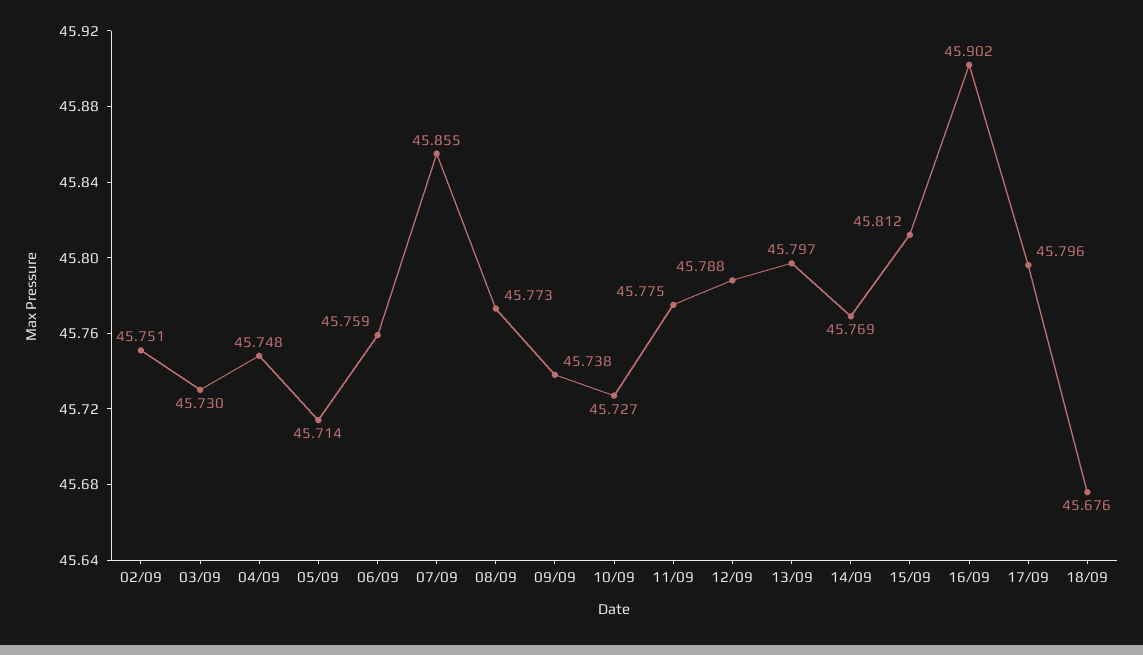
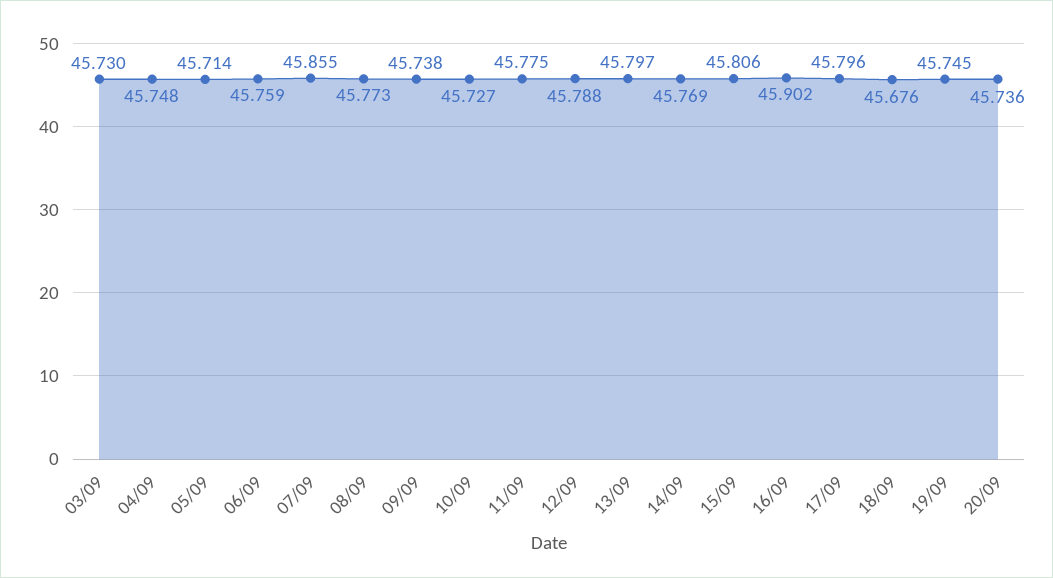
02/09: 45.751 -> none
15/09: 45.812 -> 45.806
19/09: none -> 45.745
20/09: none -> 45.736

